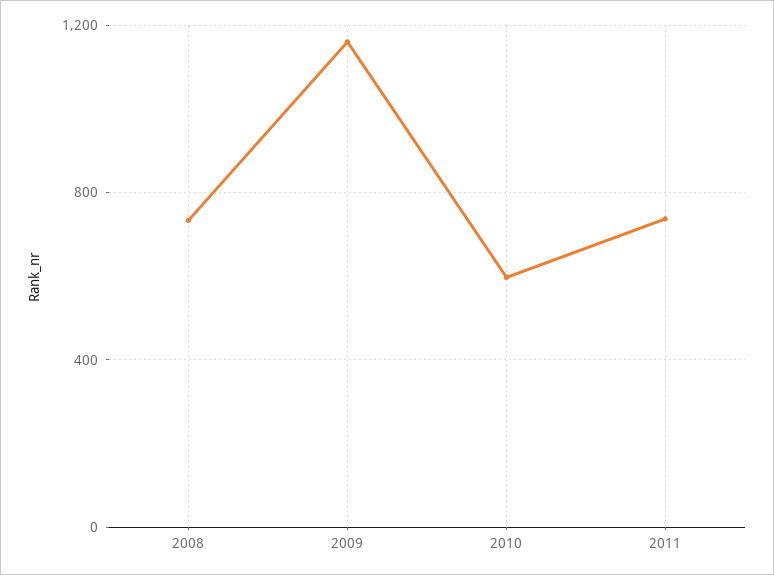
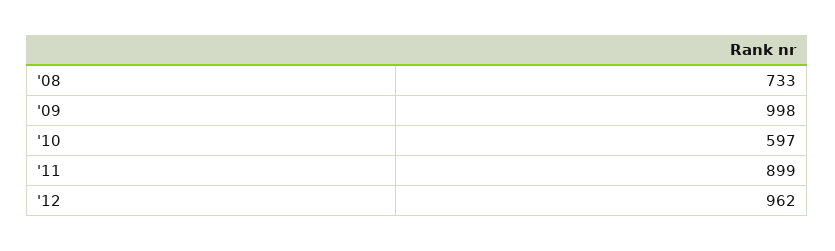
2009: 1150 -> 998
2011: 750 -> 899
'12: none -> 962

